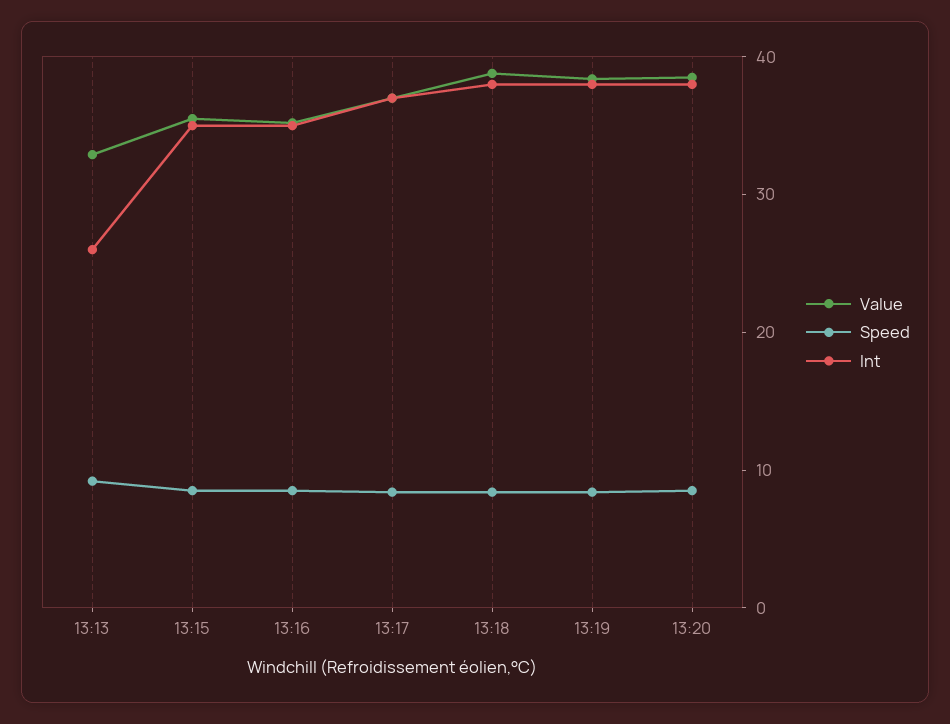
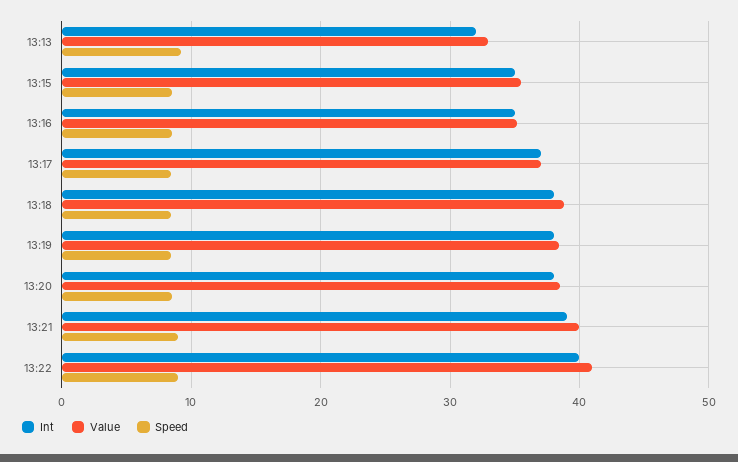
Int, 13:13: 26 -> 32
Int, 13:21: none -> 39
Value, 13:21: none -> 40
Speed, 13:21: none -> 9
Int, 13:22: none -> 40
Value, 13:22: none -> 41
Speed, 13:22: none -> 9

